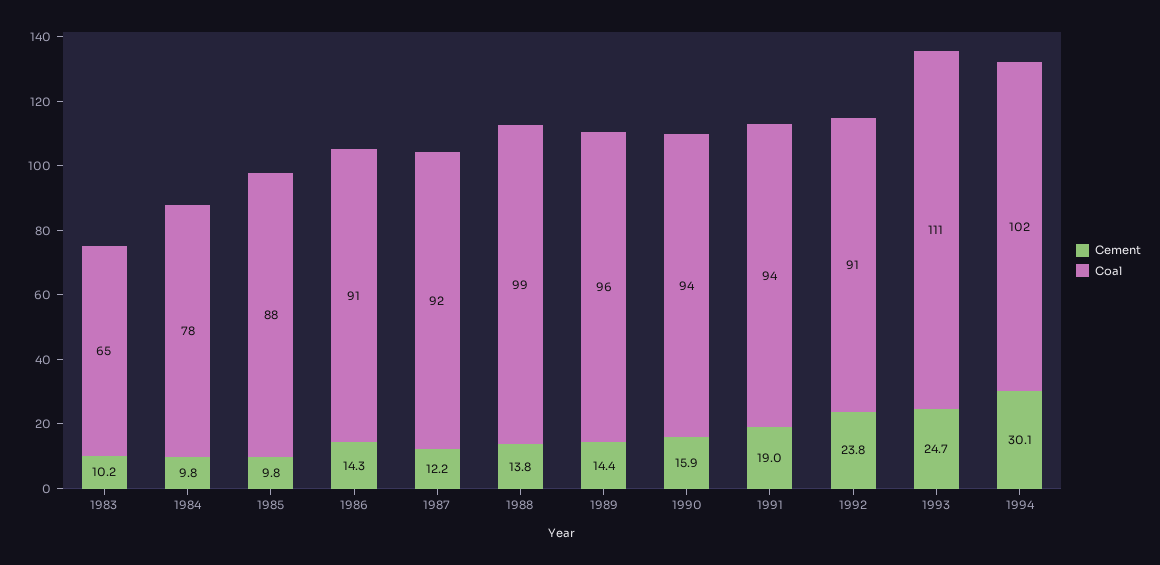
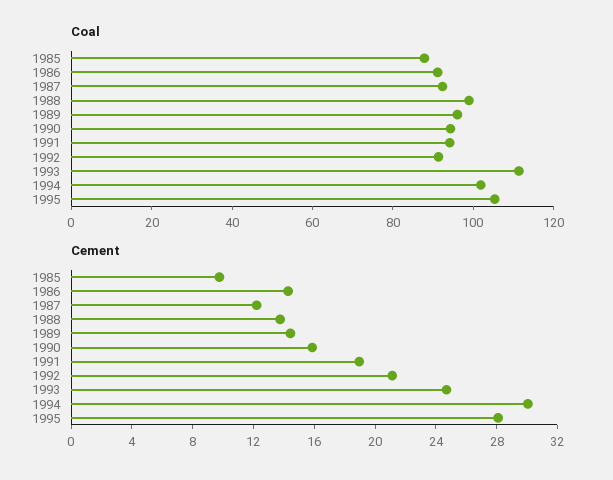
Cement, 1983: 10.2 -> none
Coal, 1983: 65 -> none
Cement, 1984: 9.8 -> none
Coal, 1984: 78 -> none
Cement, 1992: 23.8 -> 21
Coal, 1995: none -> 105
Cement, 1995: none -> 28

